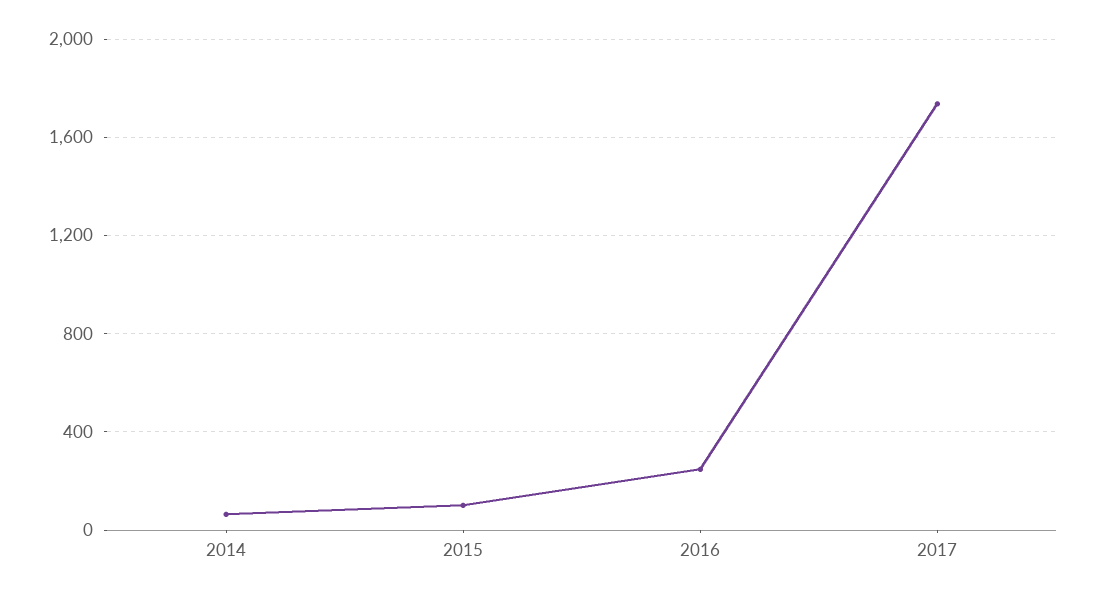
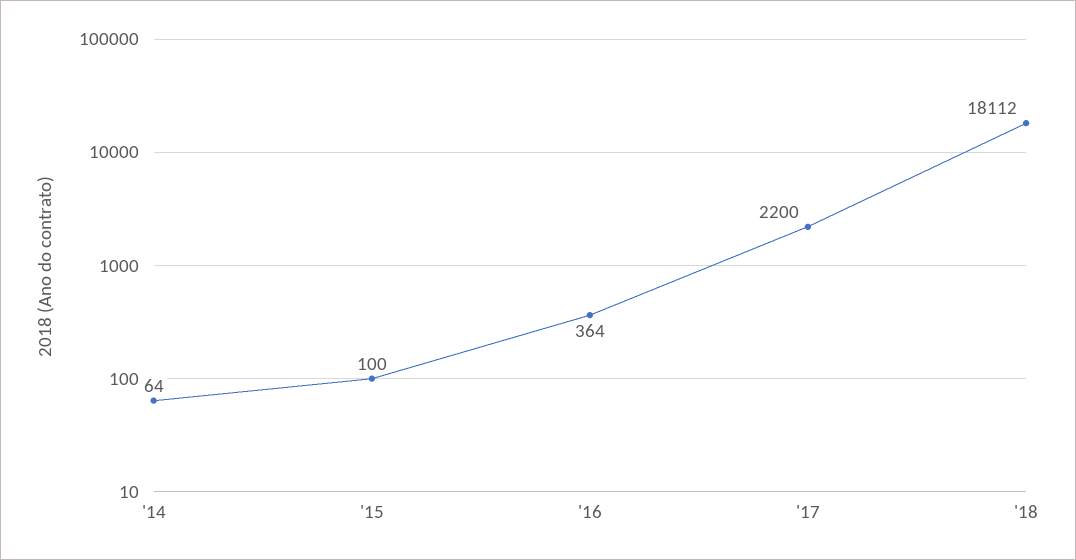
2016: 250 -> 364
2017: 1750 -> 2200
'18: none -> 18112

